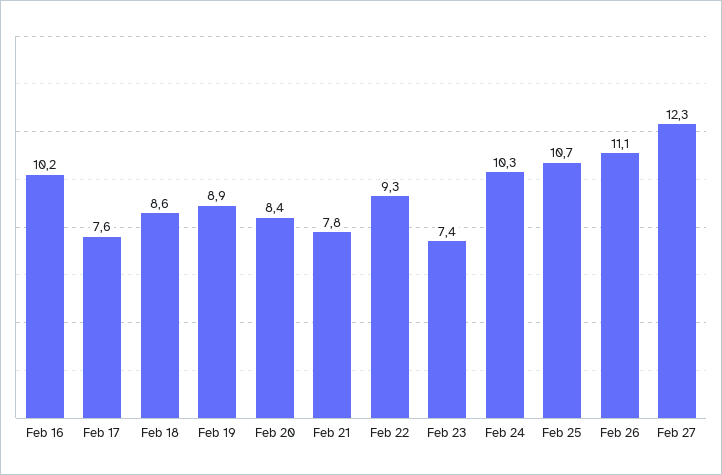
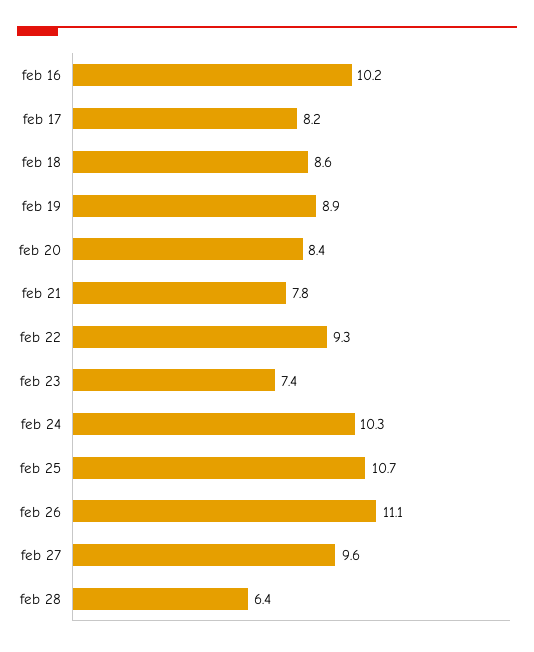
Feb 17: 7.6 -> 8.2
Feb 27: 12.3 -> 9.6
feb 28: none -> 6.4

